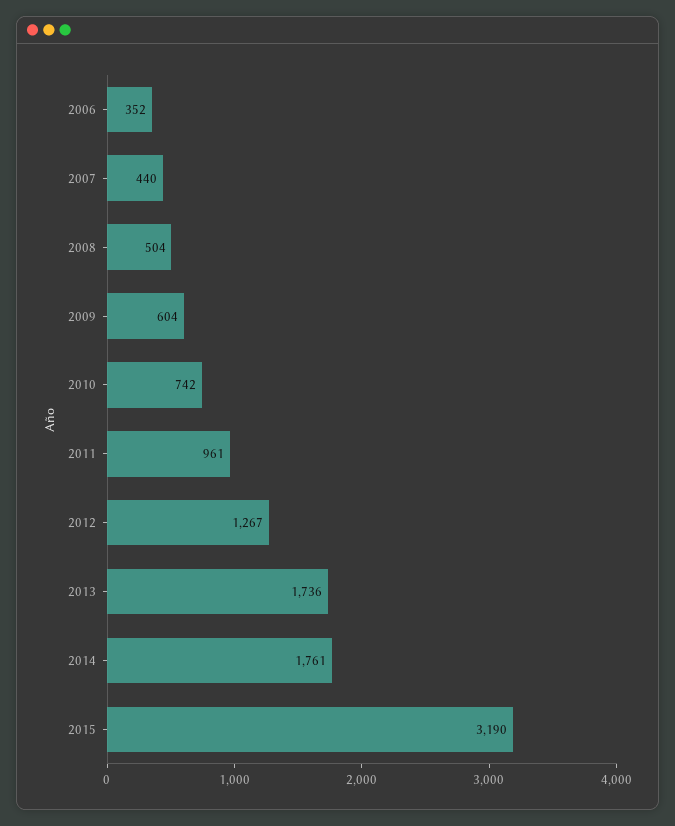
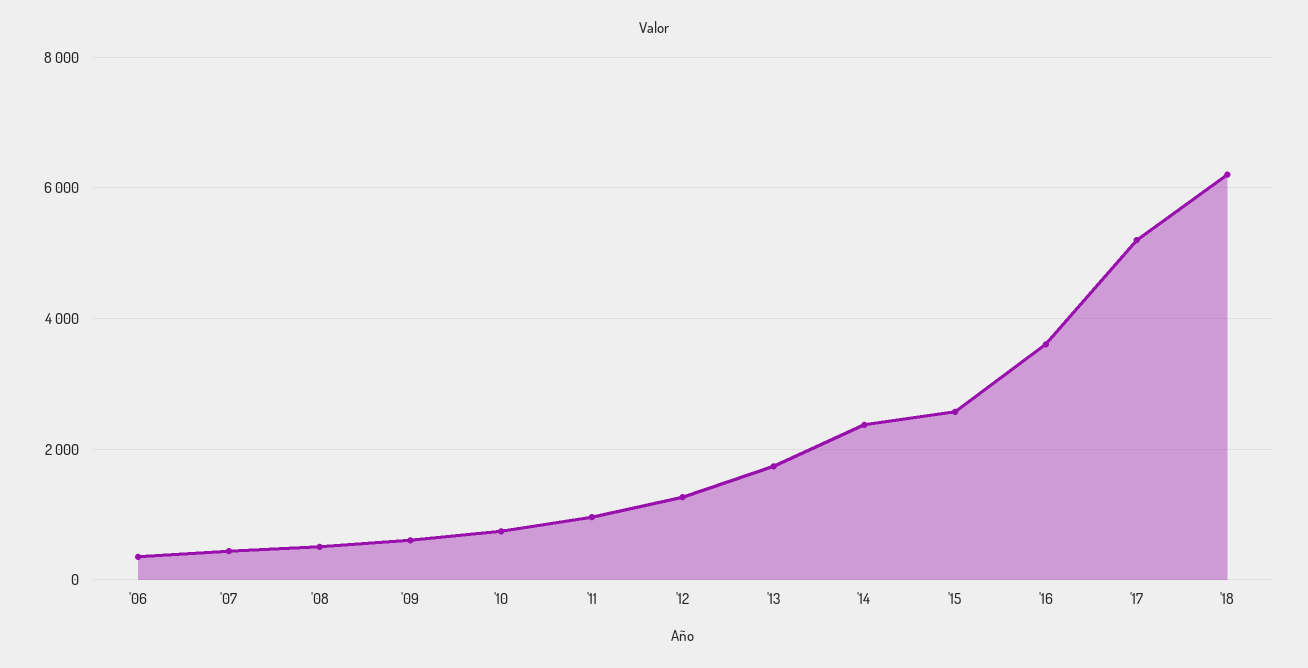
2014: 1761 -> 2400
2015: 3190 -> 2600
'16: none -> 3600
'17: none -> 5200
'18: none -> 6200

